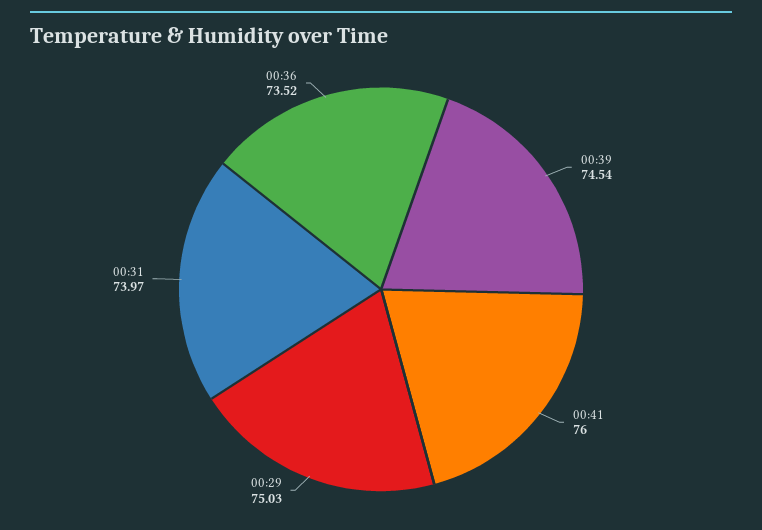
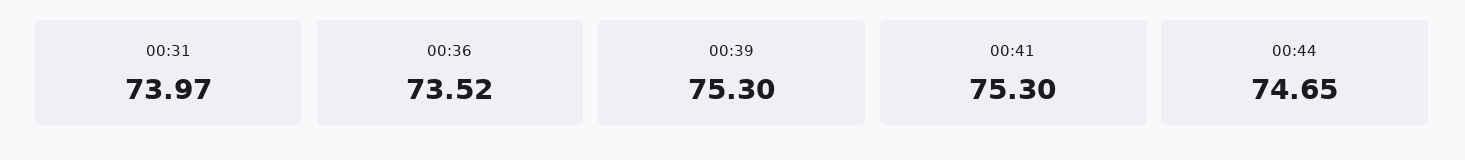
00:39: 74.54 -> 75.3
00:41: 76 -> 75.3
00:29: 75.03 -> none
00:44: none -> 74.65

